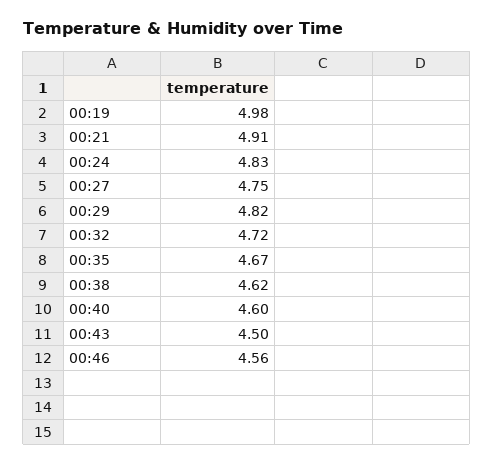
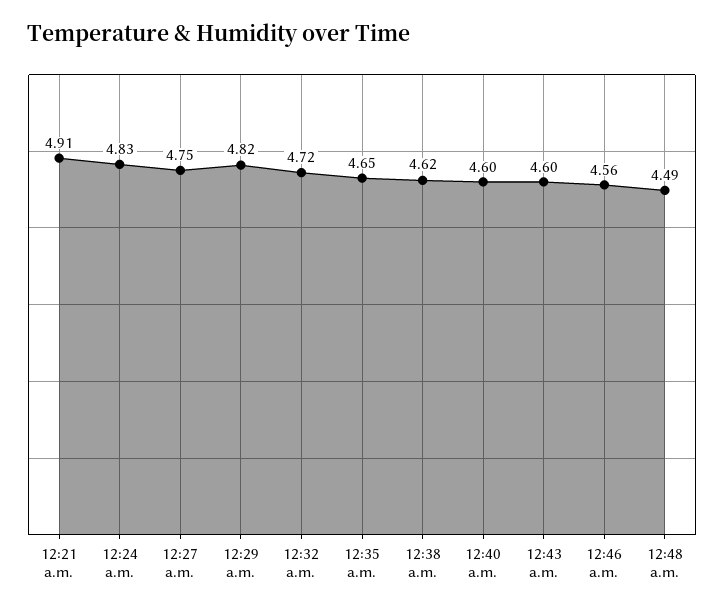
00:19: 4.98 -> none
00:35: 4.67 -> 4.65
00:43: 4.5 -> 4.6
12:48 a.m.: none -> 4.49

